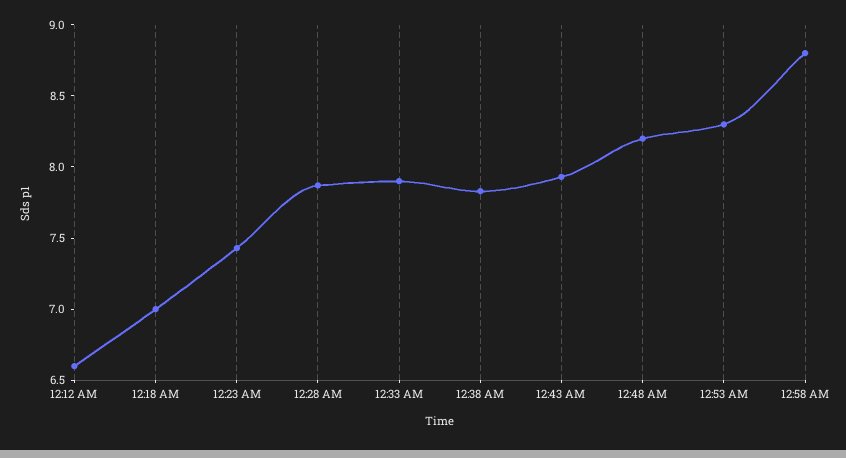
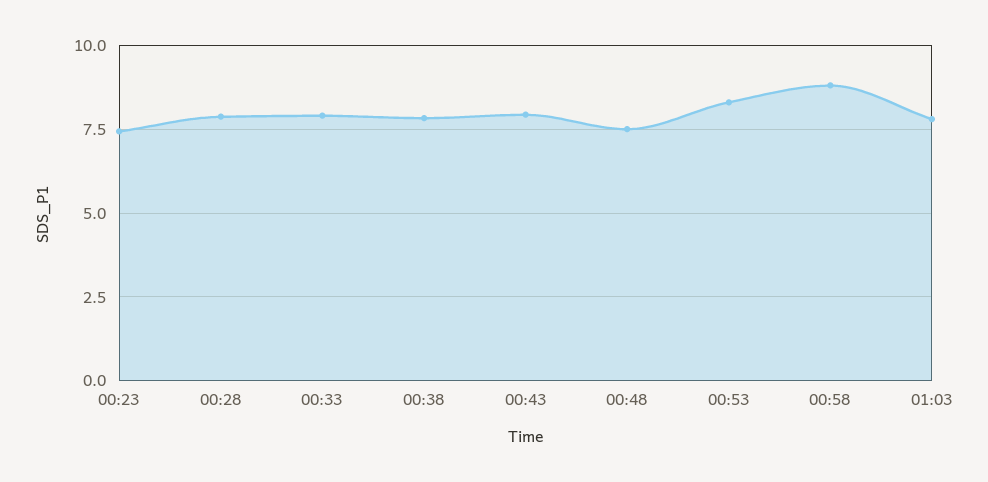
12:12 AM: 6.6 -> none
12:18 AM: 7 -> none
12:48 AM: 8.2 -> 7.5
01:03: none -> 7.75

